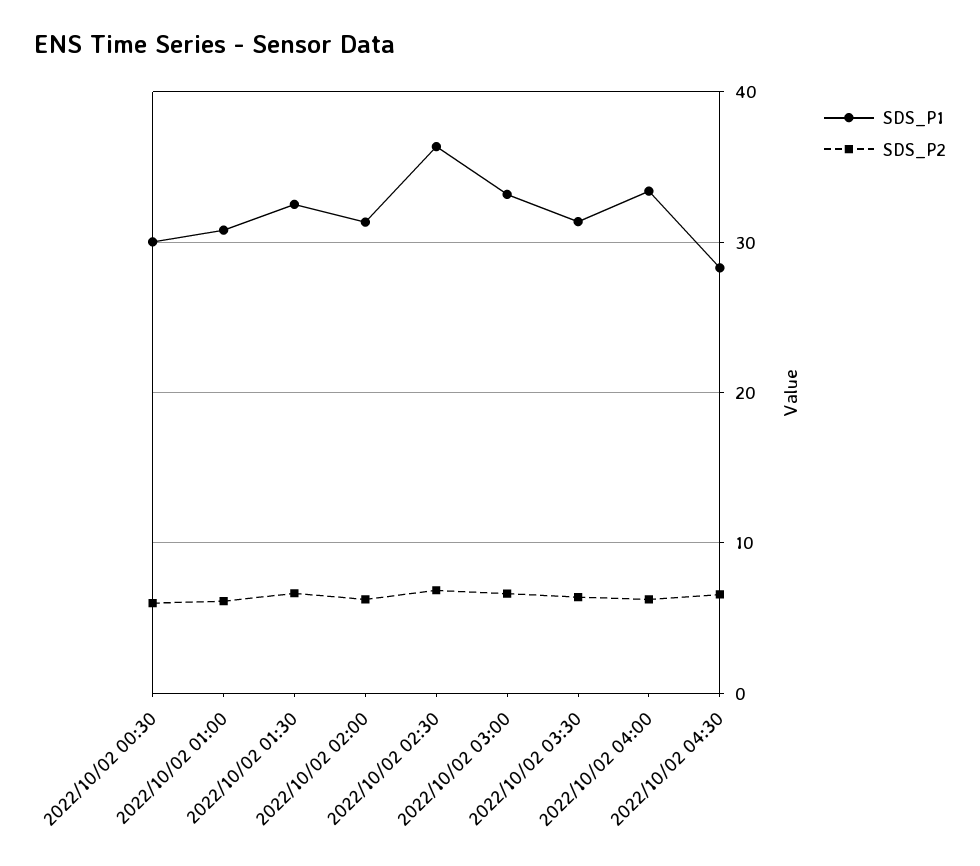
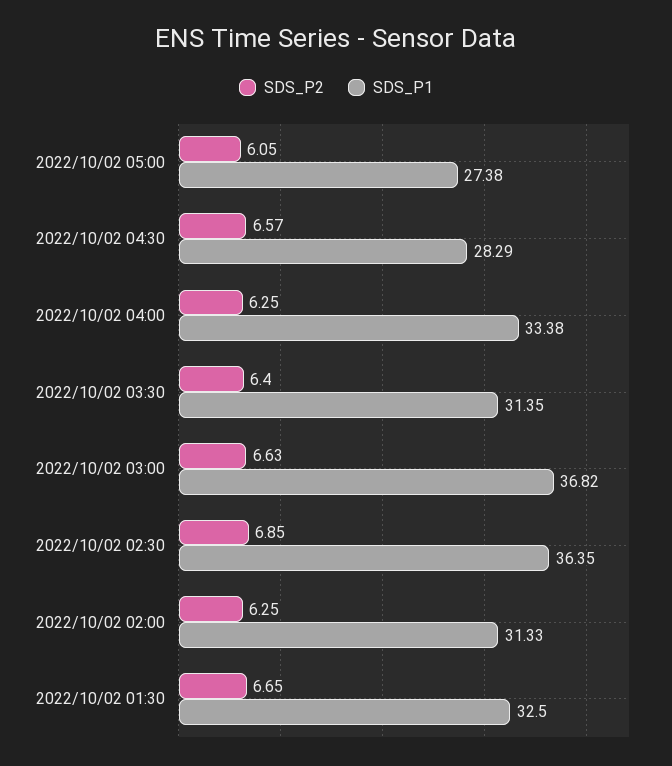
SDS_P1, 2022/10/02 00:30: 30 -> none
SDS_P2, 2022/10/02 00:30: 6 -> none
SDS_P1, 2022/10/02 01:00: 31 -> none
SDS_P2, 2022/10/02 01:00: 6 -> none
SDS_P1, 2022/10/02 03:00: 33 -> 36.82
SDS_P2, 2022/10/02 05:00: none -> 6.05
SDS_P1, 2022/10/02 05:00: none -> 27.38

